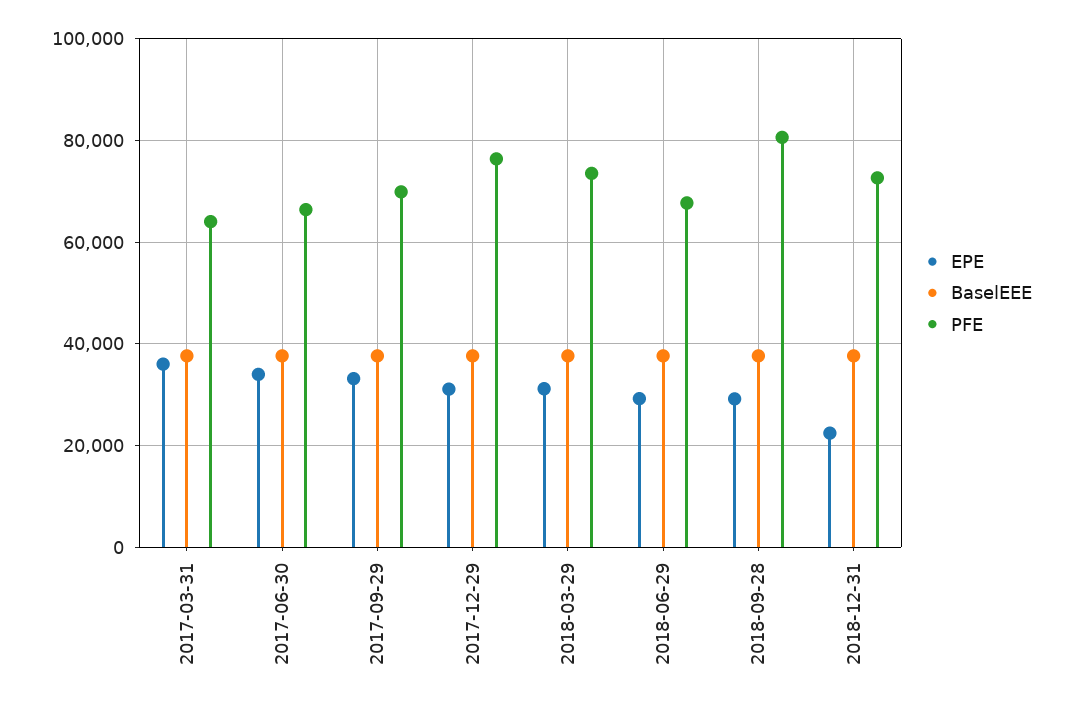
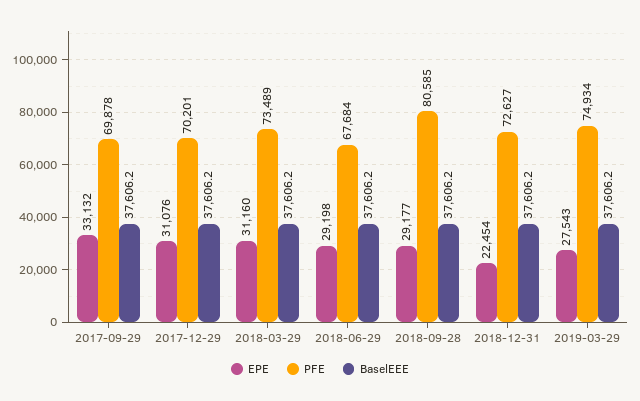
EPE, 2017-03-31: 36000 -> none
BaselEEE, 2017-03-31: 38000 -> none
PFE, 2017-03-31: 64000 -> none
EPE, 2017-06-30: 34000 -> none
BaselEEE, 2017-06-30: 38000 -> none
PFE, 2017-06-30: 66000 -> none
PFE, 2017-12-29: 76000 -> 70201
EPE, 2019-03-29: none -> 27543
PFE, 2019-03-29: none -> 74934
BaselEEE, 2019-03-29: none -> 37606.2

